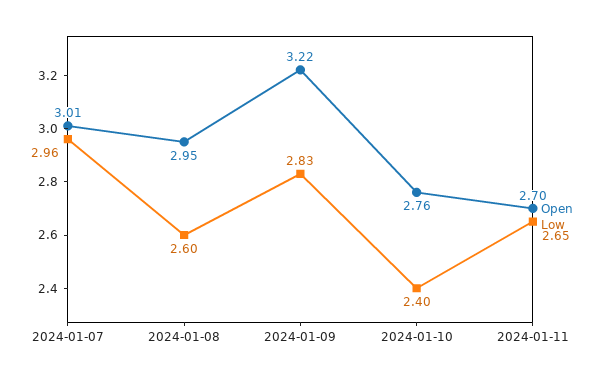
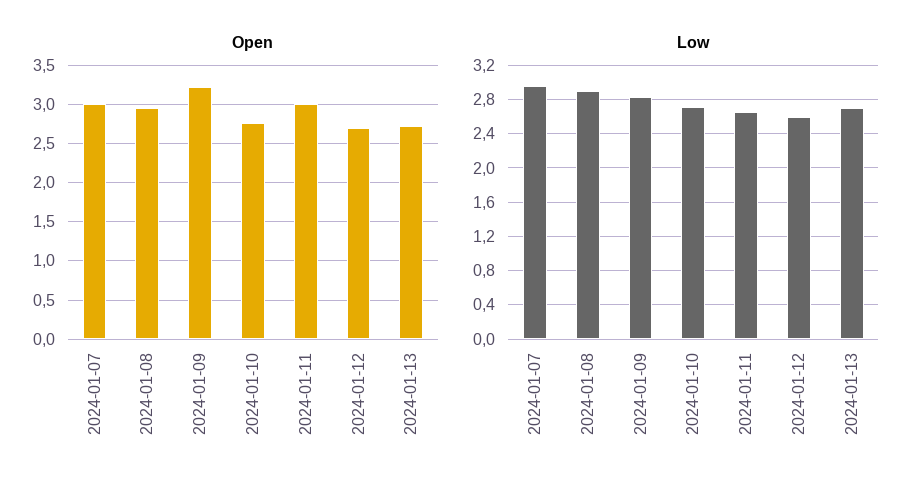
Low, 2024-01-08: 2.6 -> 2.9
Low, 2024-01-10: 2.4 -> 2.7
Open, 2024-01-11: 2.7 -> 3
Open, 2024-01-12: none -> 2.7
Open, 2024-01-13: none -> 2.7
Low, 2024-01-12: none -> 2.6
Low, 2024-01-13: none -> 2.7

